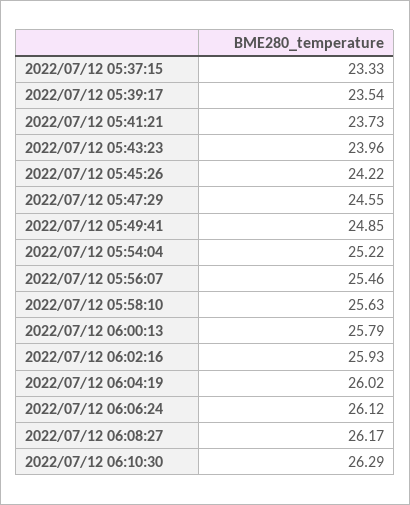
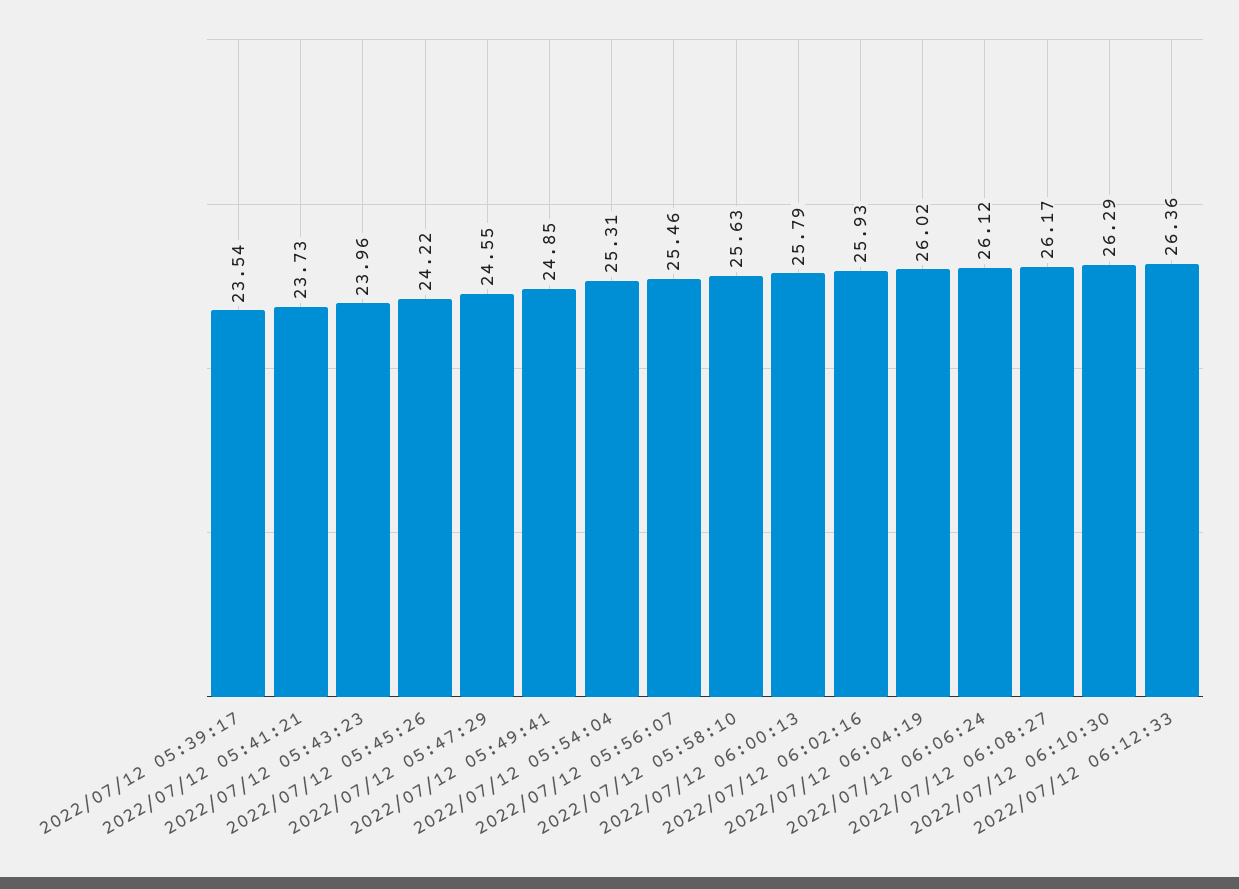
2022/07/12 05:37:15: 23.33 -> none
2022/07/12 05:54:04: 25.22 -> 25.31
2022/07/12 06:12:33: none -> 26.36

